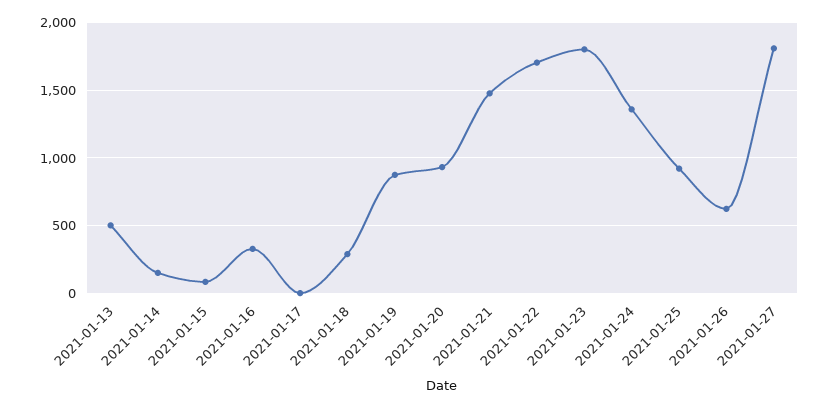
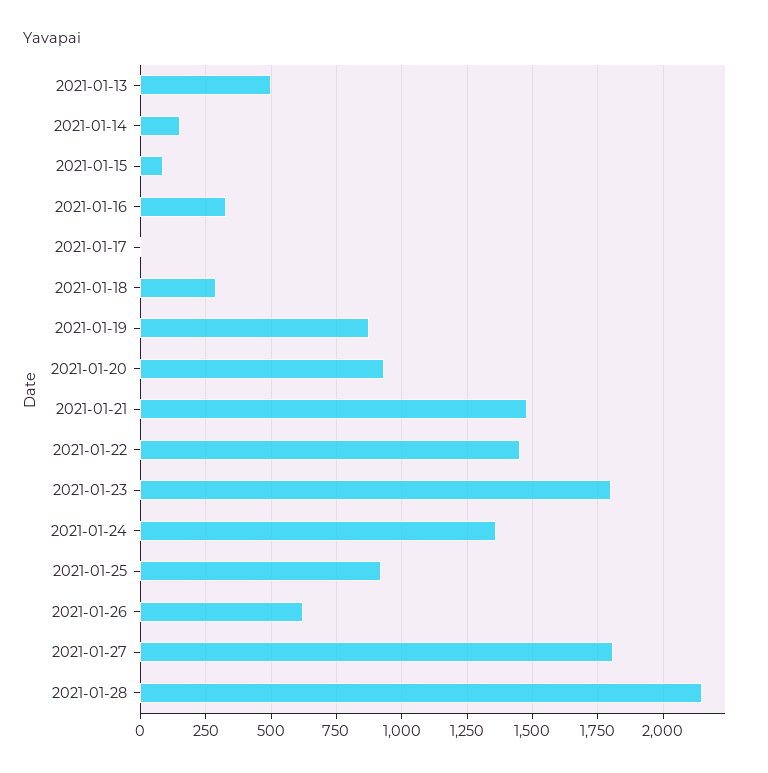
2021-01-22: 1700 -> 1450
2021-01-28: none -> 2150

